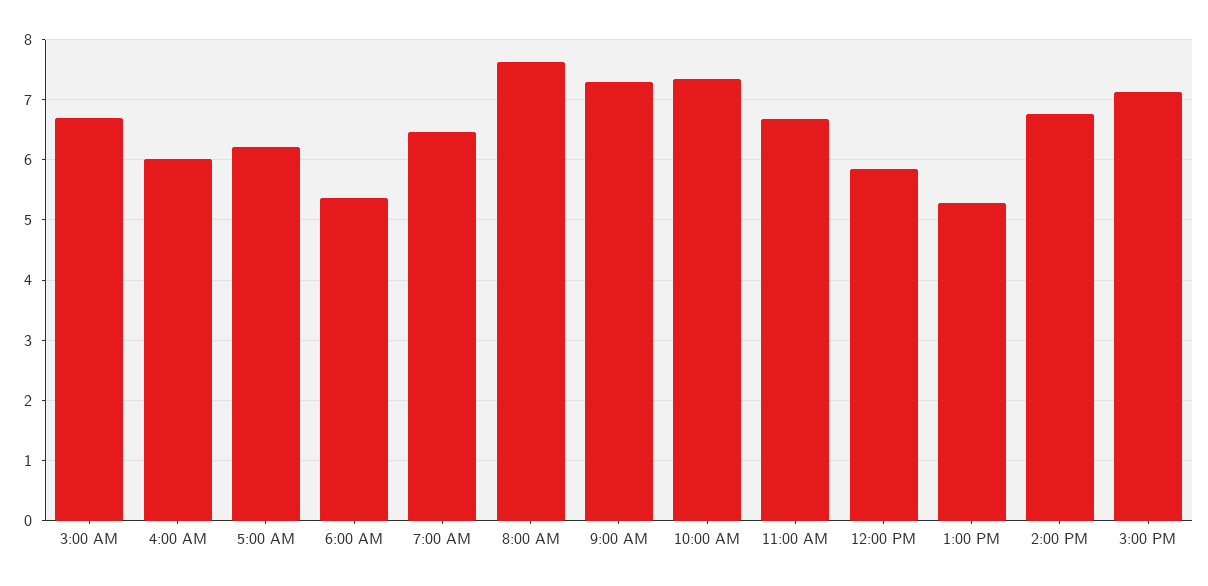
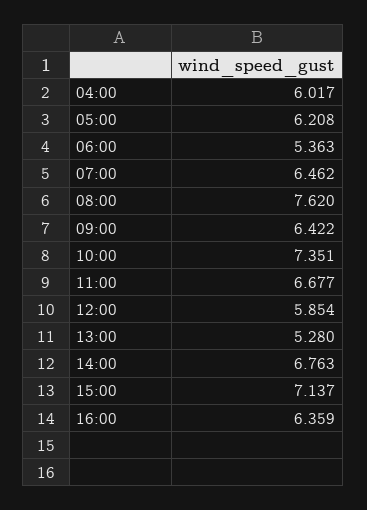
3:00 AM: 6.7 -> none
9:00 AM: 7.3 -> 6.422
16:00: none -> 6.359

